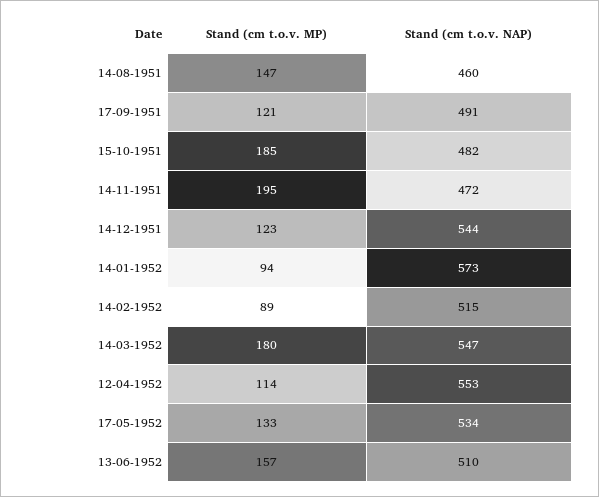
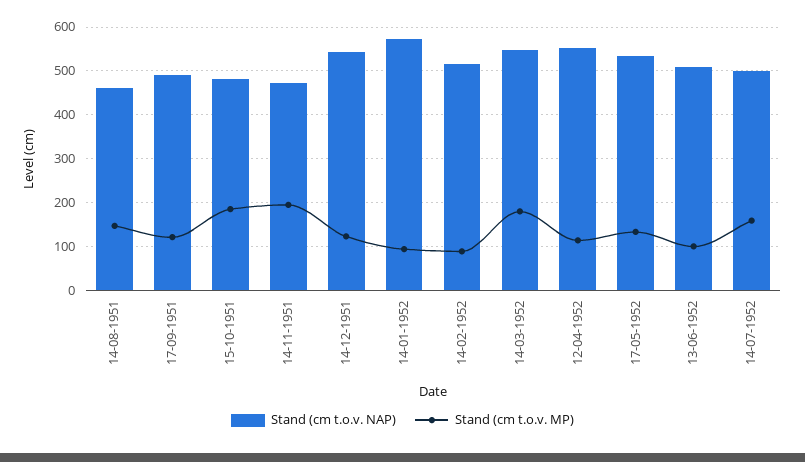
Stand (cm t.o.v. MP), 13-06-1952: 157 -> 100
Stand (cm t.o.v. NAP), 14-07-1952: none -> 500
Stand (cm t.o.v. MP), 14-07-1952: none -> 160

